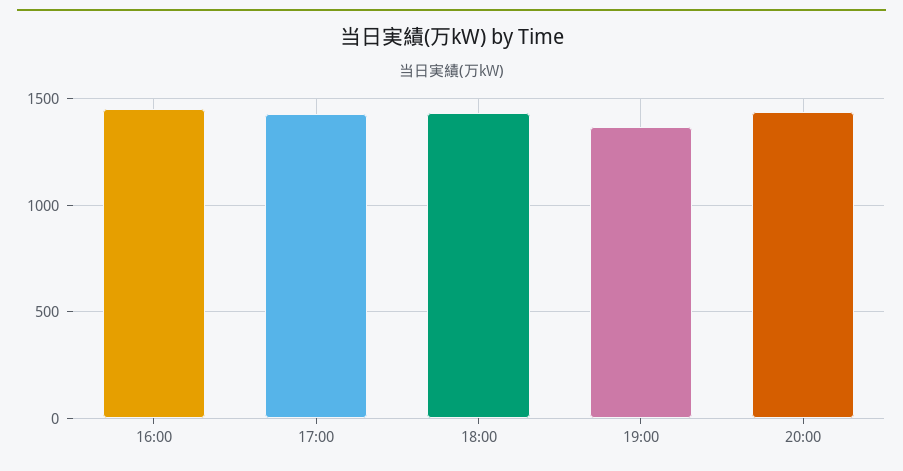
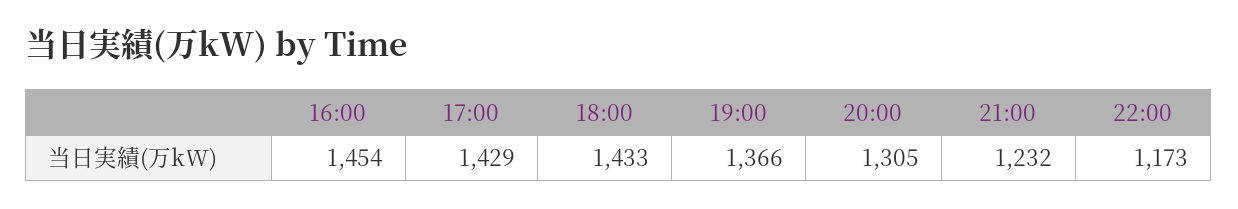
20:00: 1450 -> 1305
21:00: none -> 1232
22:00: none -> 1173

